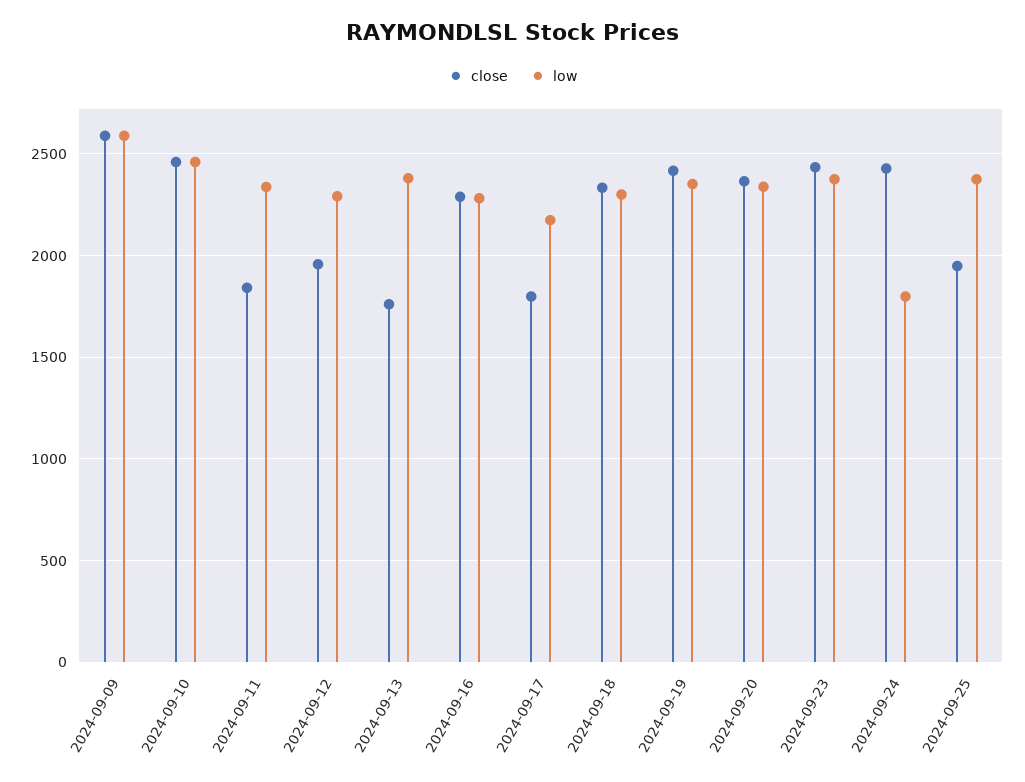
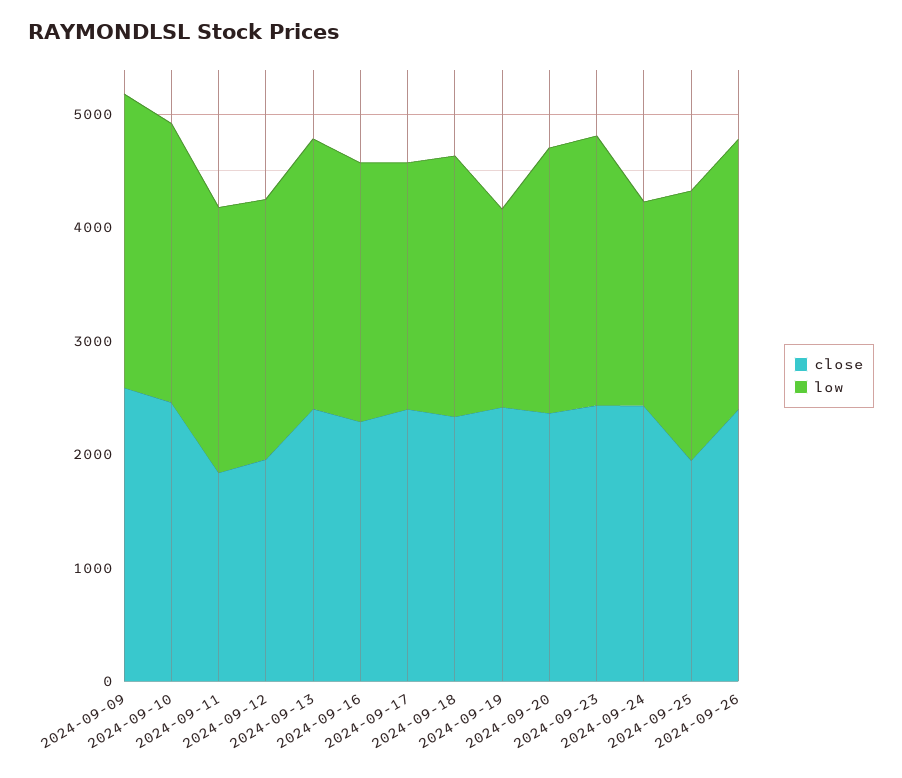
close, 2024-09-13: 1750 -> 2400
close, 2024-09-17: 1800 -> 2400
low, 2024-09-19: 2350 -> 1800
close, 2024-09-26: none -> 2400
low, 2024-09-26: none -> 2400

